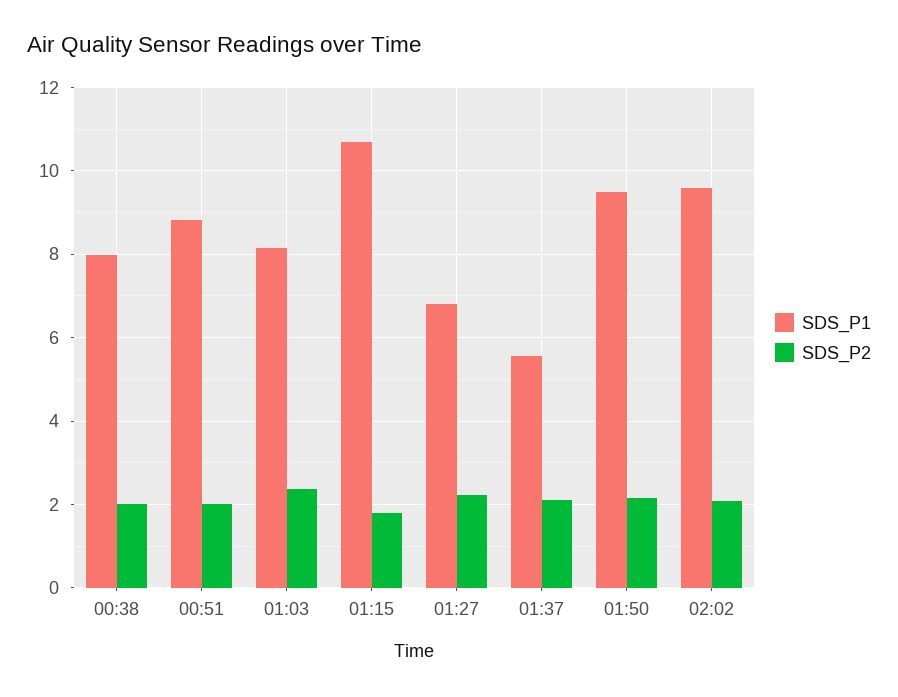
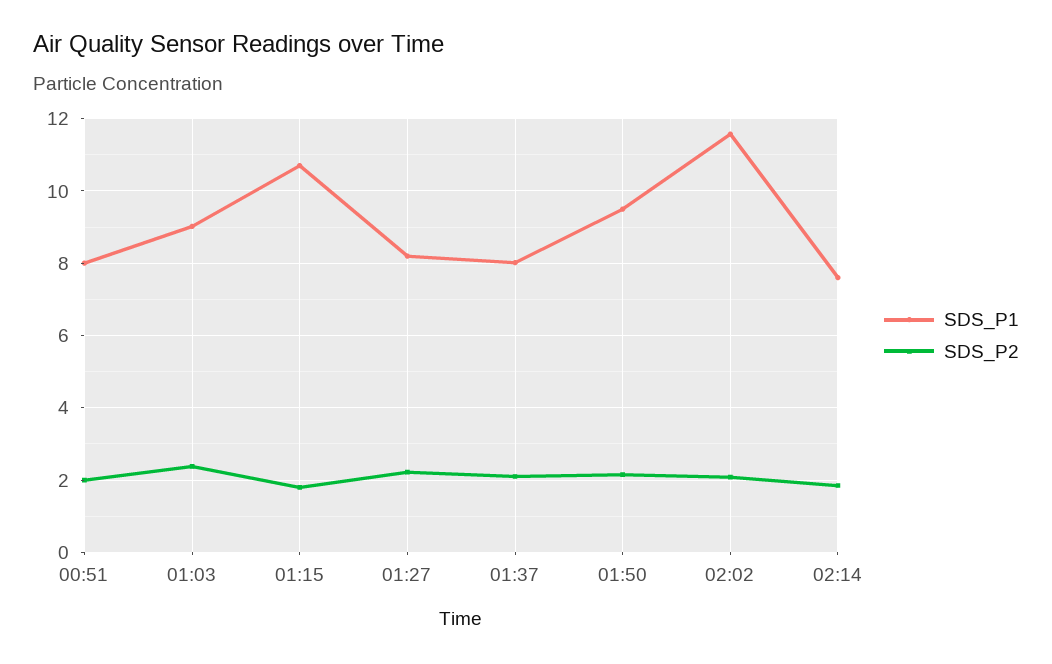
SDS_P1, 00:38: 8 -> none
SDS_P2, 00:38: 2 -> none
SDS_P1, 00:51: 8.8 -> 8
SDS_P1, 01:03: 8.2 -> 9
SDS_P1, 01:27: 6.8 -> 8.2
SDS_P1, 01:37: 5.6 -> 8
SDS_P1, 02:02: 9.6 -> 11.6
SDS_P1, 02:14: none -> 7.6
SDS_P2, 02:14: none -> 1.8

